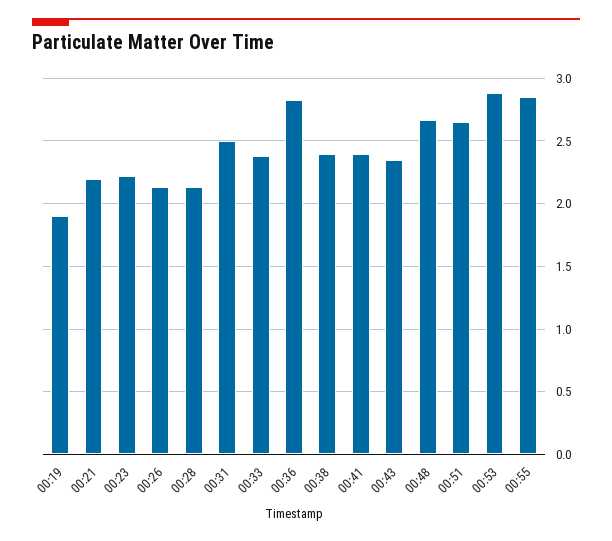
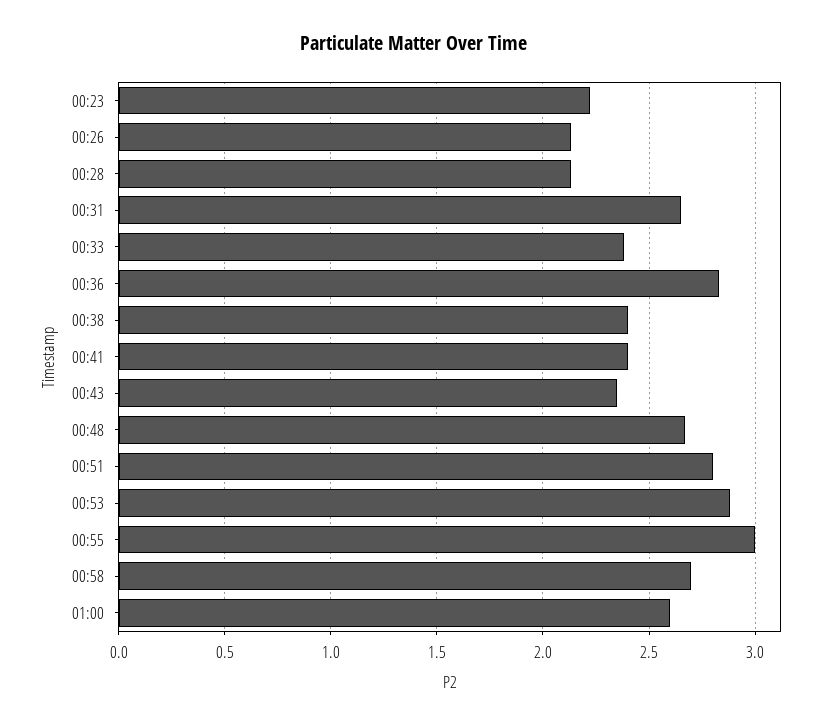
00:19: 1.9 -> none
00:21: 2.2 -> none
00:31: 2.5 -> 2.65
00:51: 2.65 -> 2.8
00:55: 2.85 -> 3
00:58: none -> 2.7
01:00: none -> 2.6

